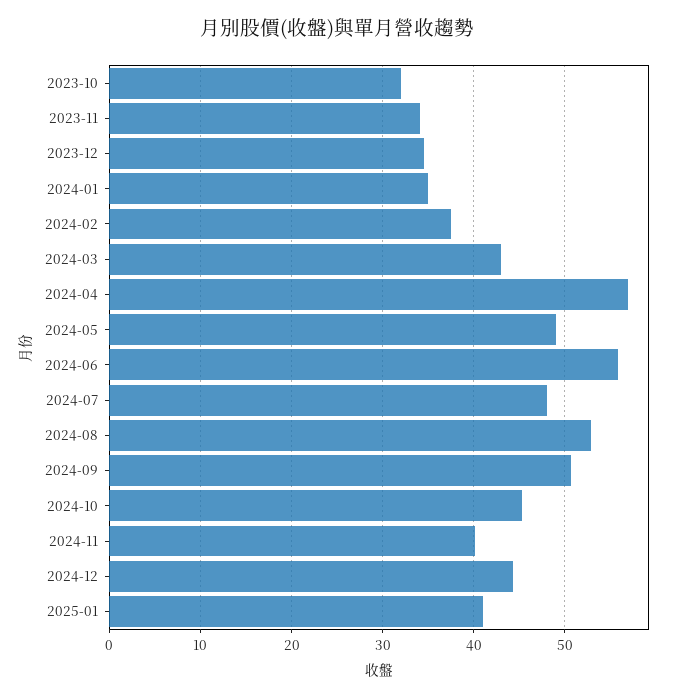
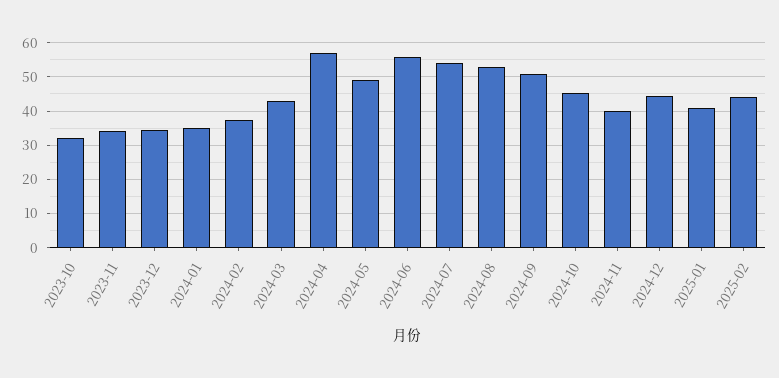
2024-07: 48 -> 54
2025-02: none -> 44

